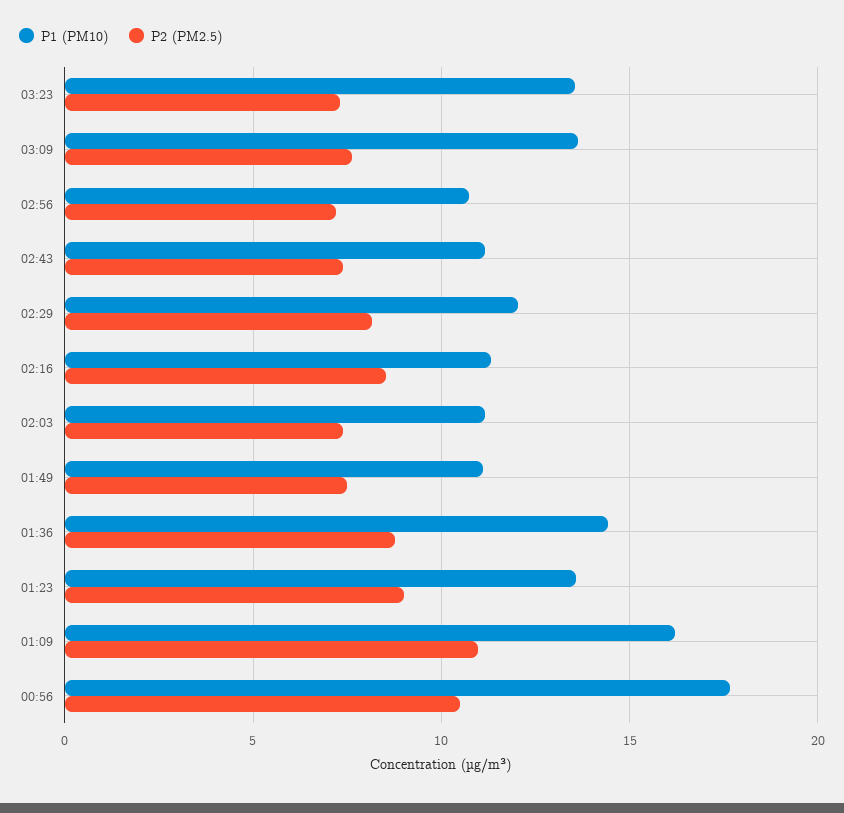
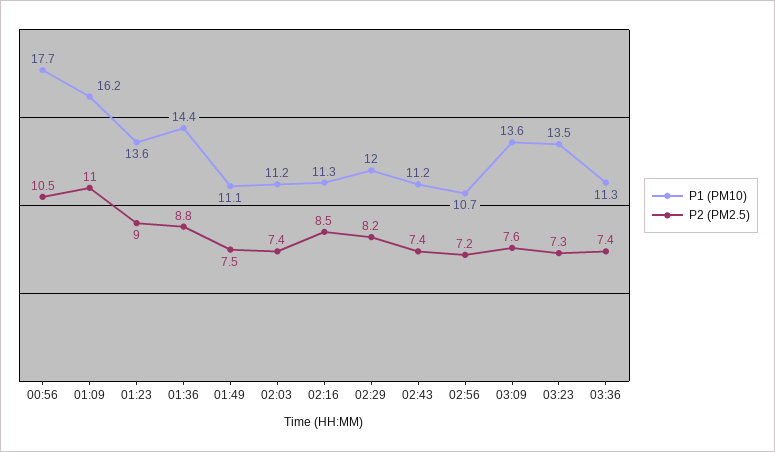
P1 (PM10), 03:36: none -> 11.3
P2 (PM2.5), 03:36: none -> 7.4

